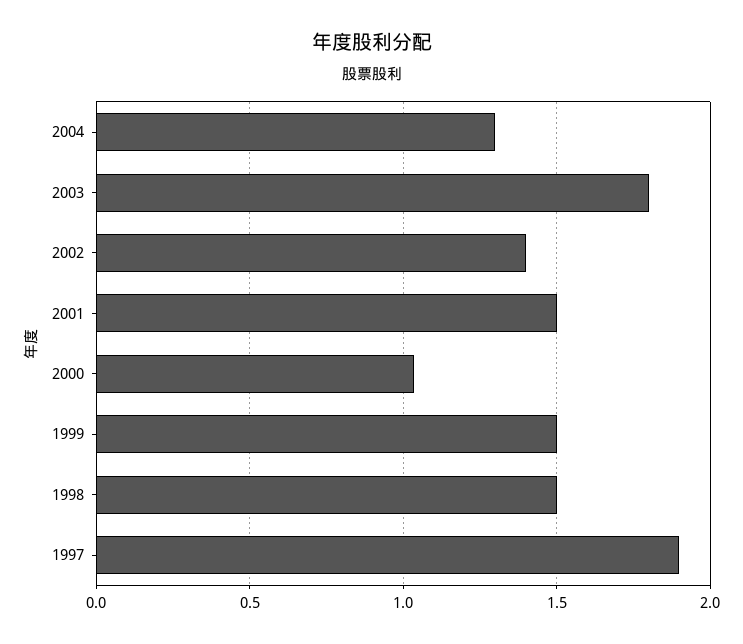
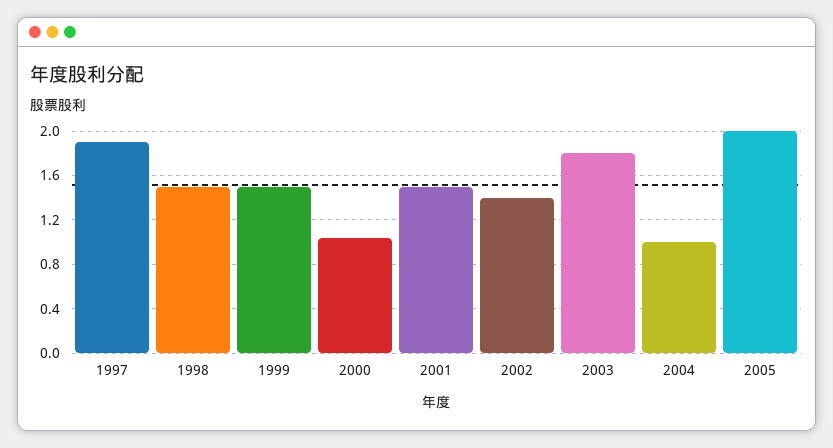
2004: 1.3 -> 1
2005: none -> 2

